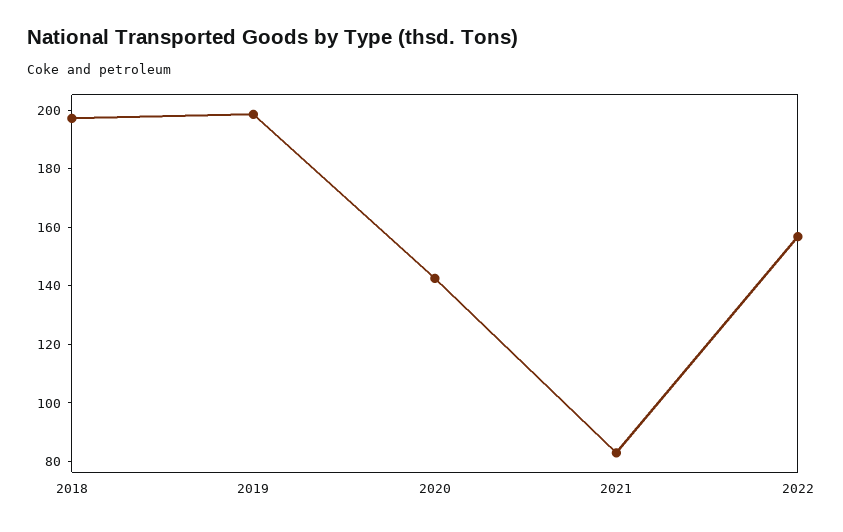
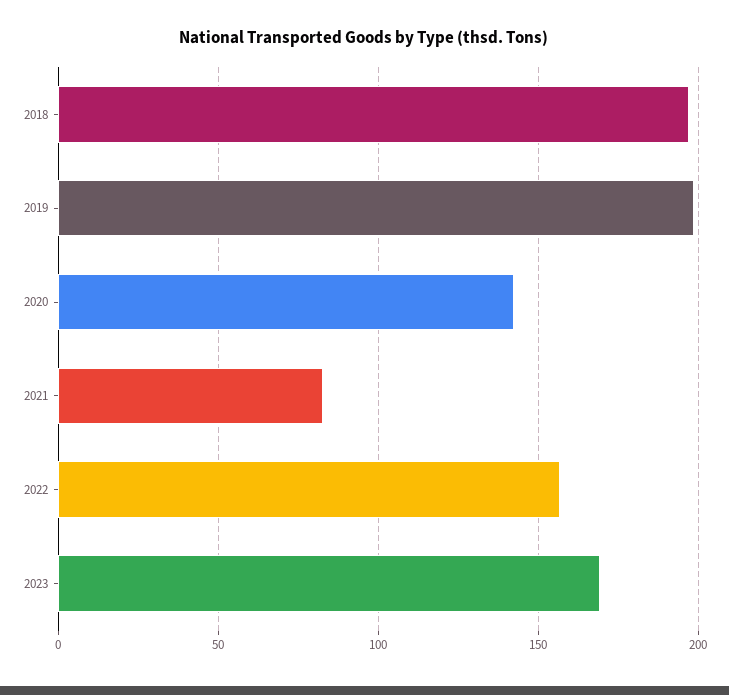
2023: none -> 170

